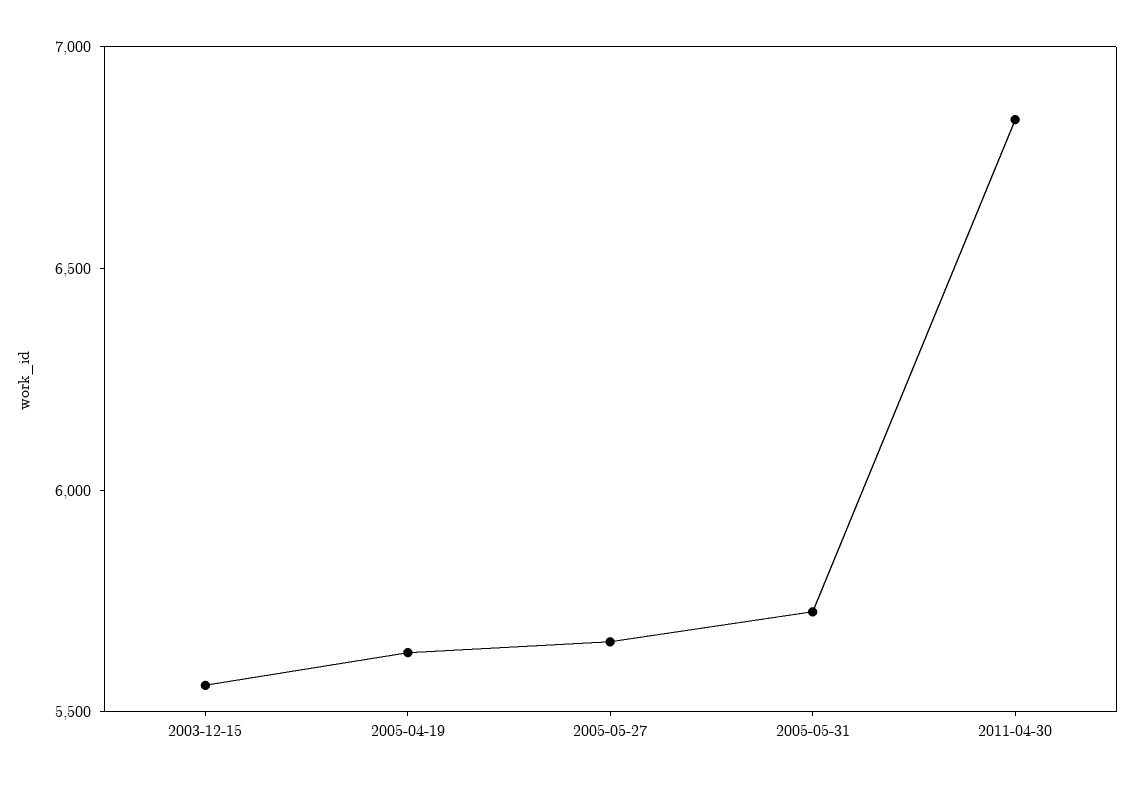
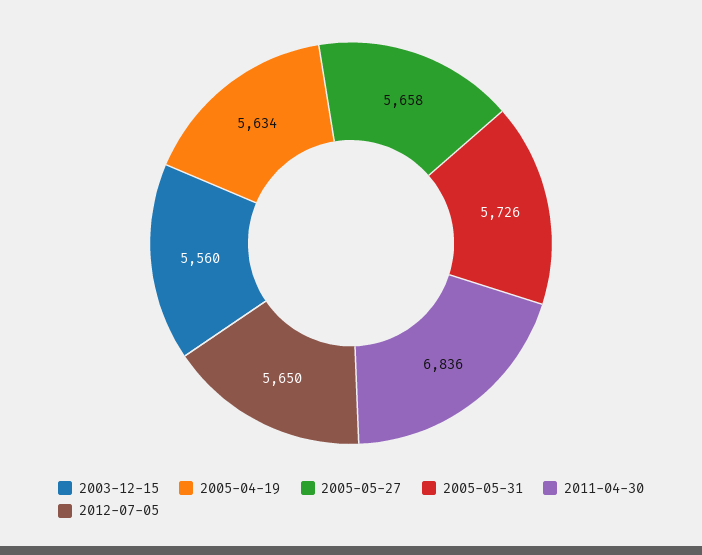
2012-07-05: none -> 5650

